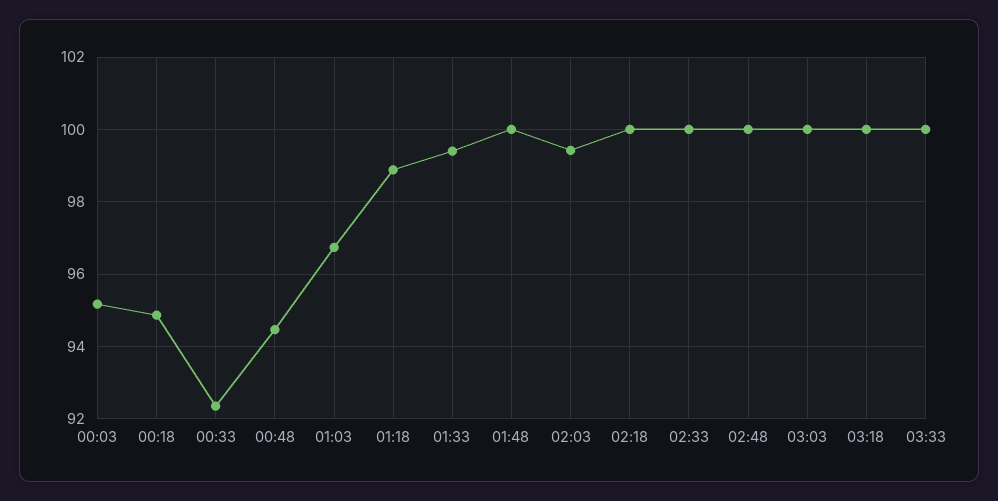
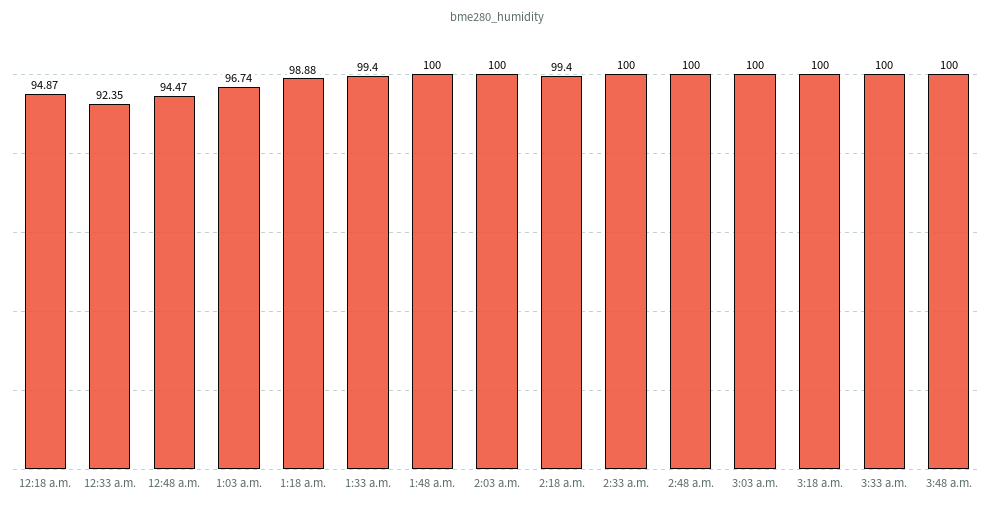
00:03: 95.2 -> none
02:03: 99.4 -> 100
02:18: 100 -> 99.4
3:48 a.m.: none -> 100

